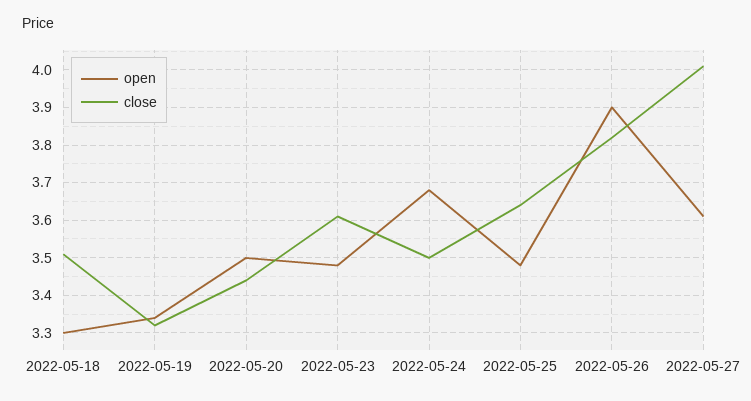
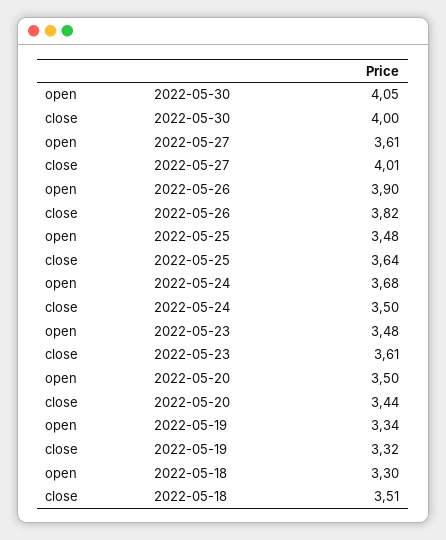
open, 2022-05-30: none -> 4.05
close, 2022-05-30: none -> 4

